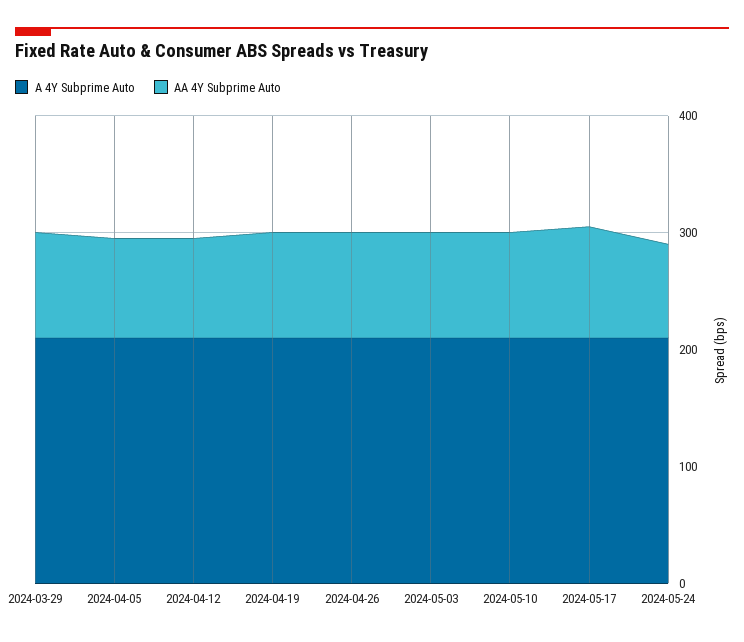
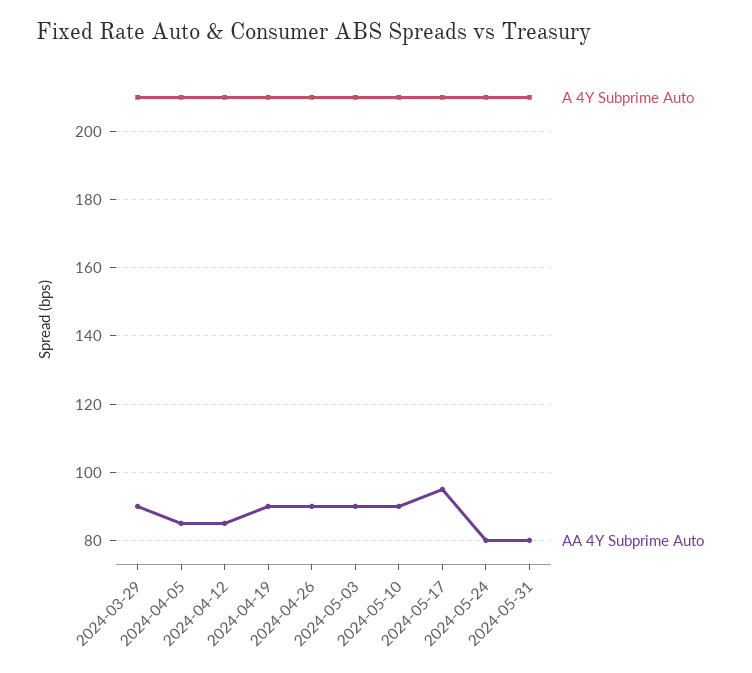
A 4Y Subprime Auto, 2024-05-31: none -> 210
AA 4Y Subprime Auto, 2024-05-31: none -> 80

